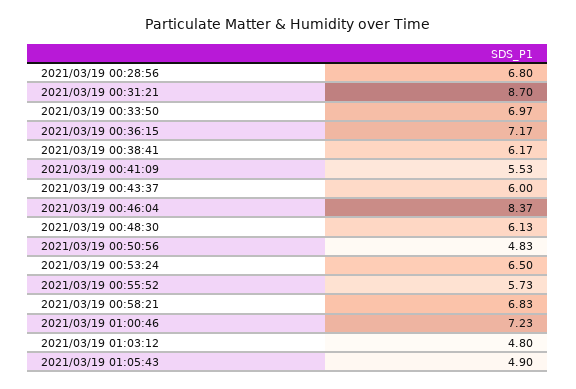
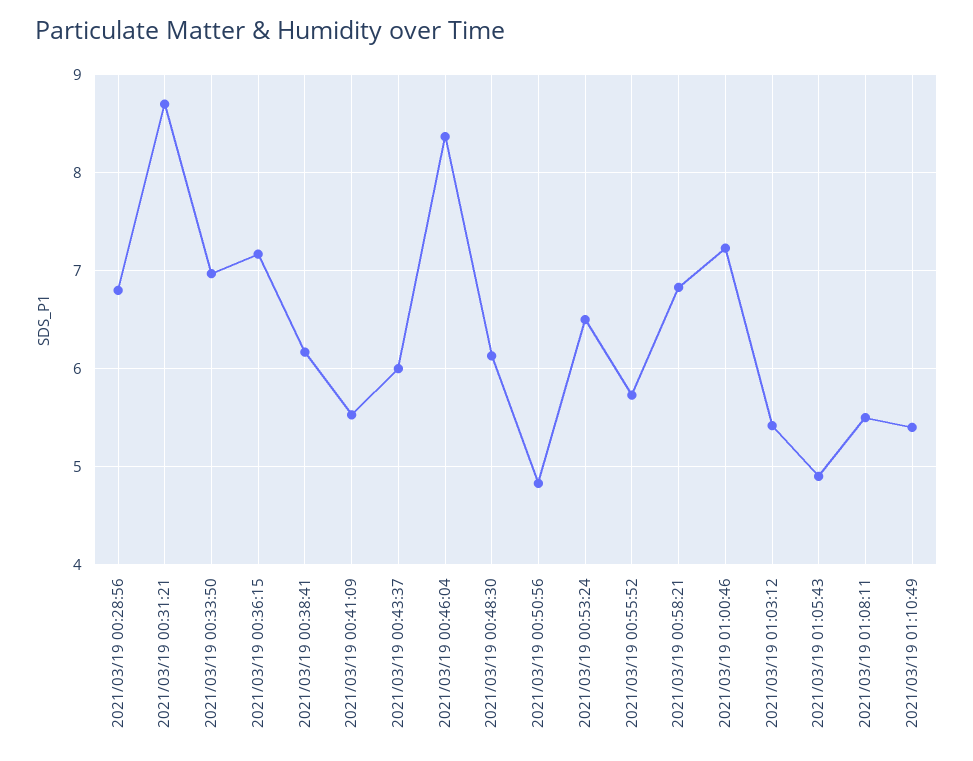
2021/03/19 01:03:12: 4.8 -> 5.4
2021/03/19 01:08:11: none -> 5.5
2021/03/19 01:10:49: none -> 5.4

